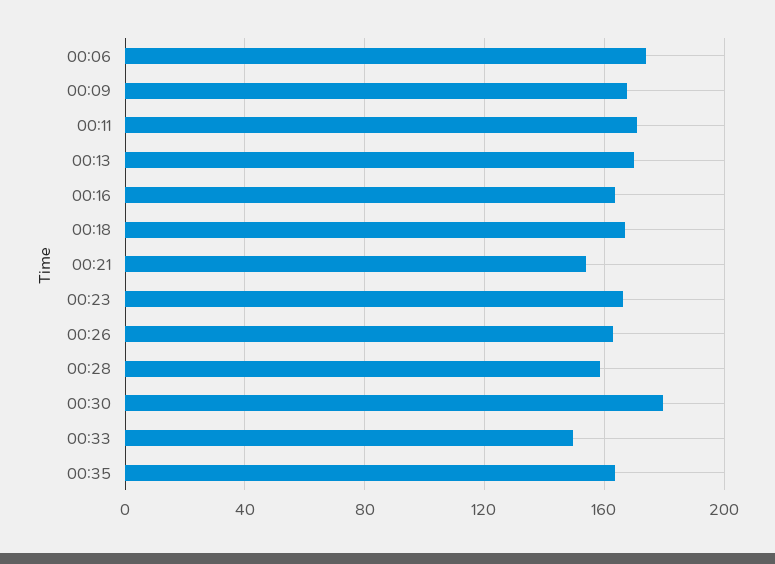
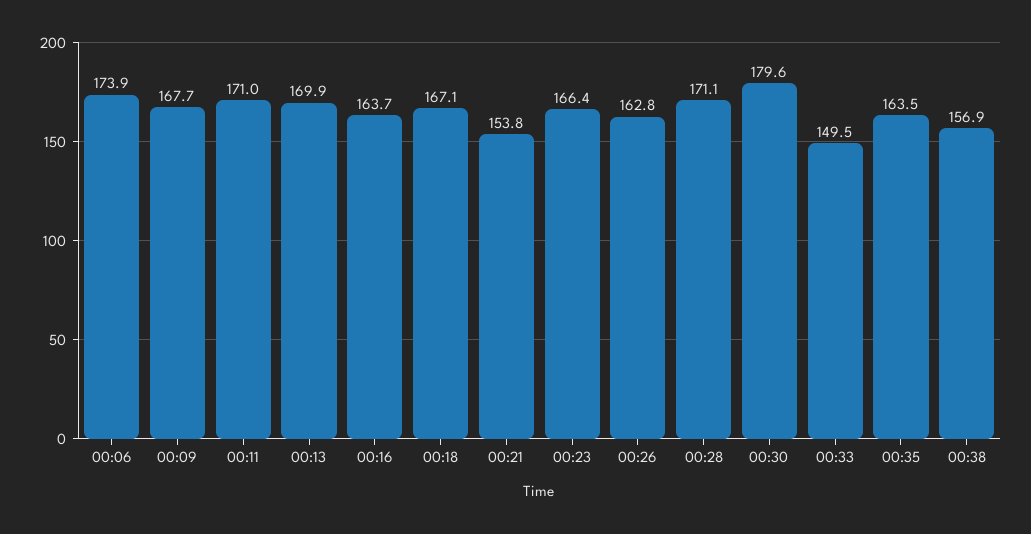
00:28: 160 -> 171.1
00:38: none -> 156.9

